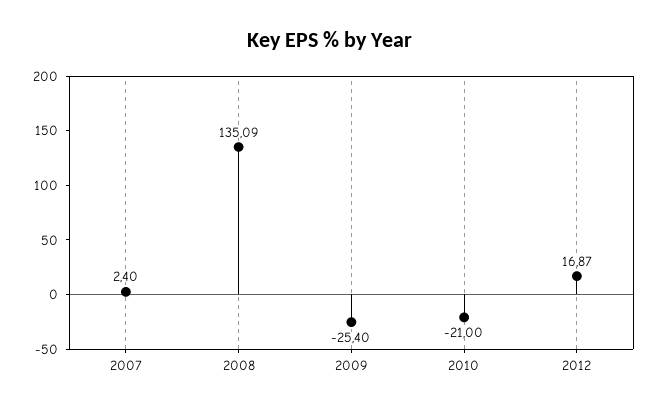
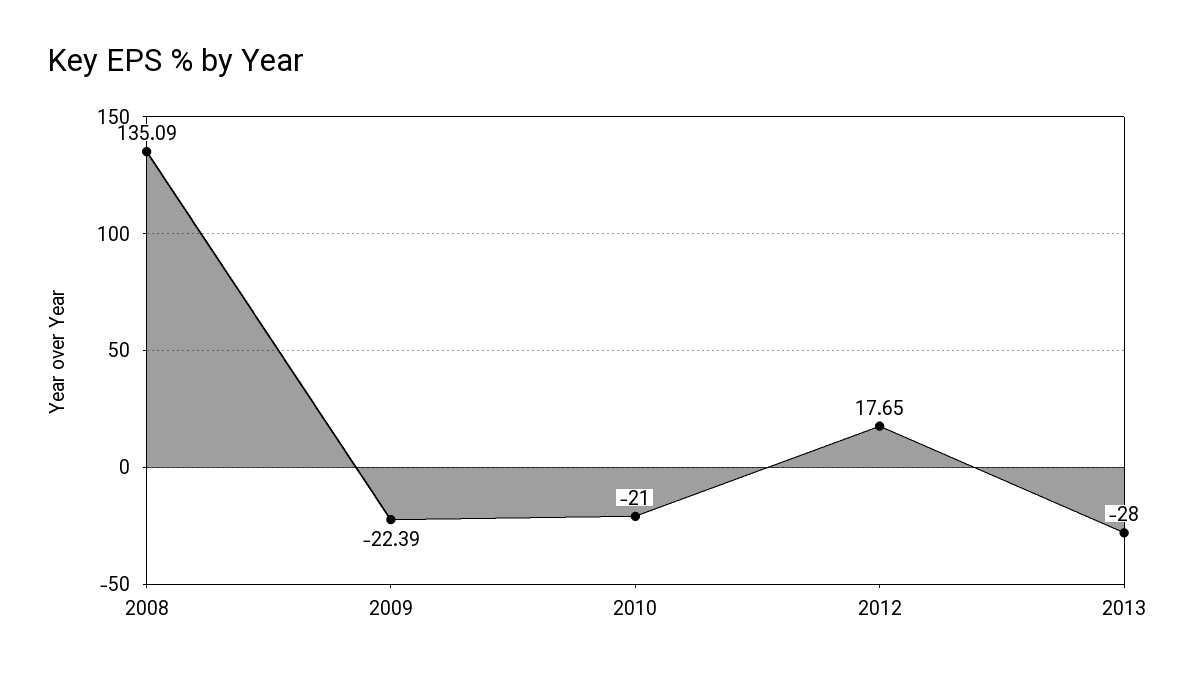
2007: 2.4 -> none
2009: -25.4 -> -22.39
2012: 16.87 -> 17.65
2013: none -> -28

